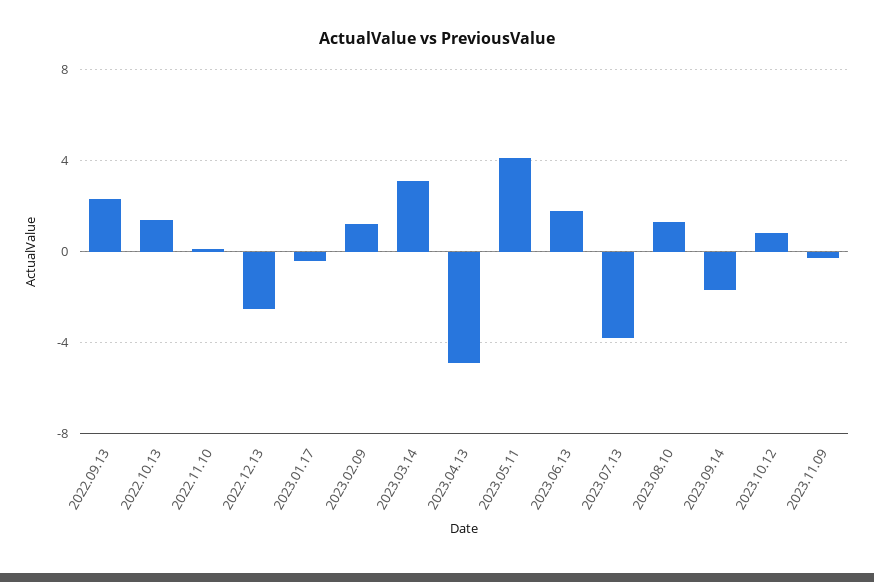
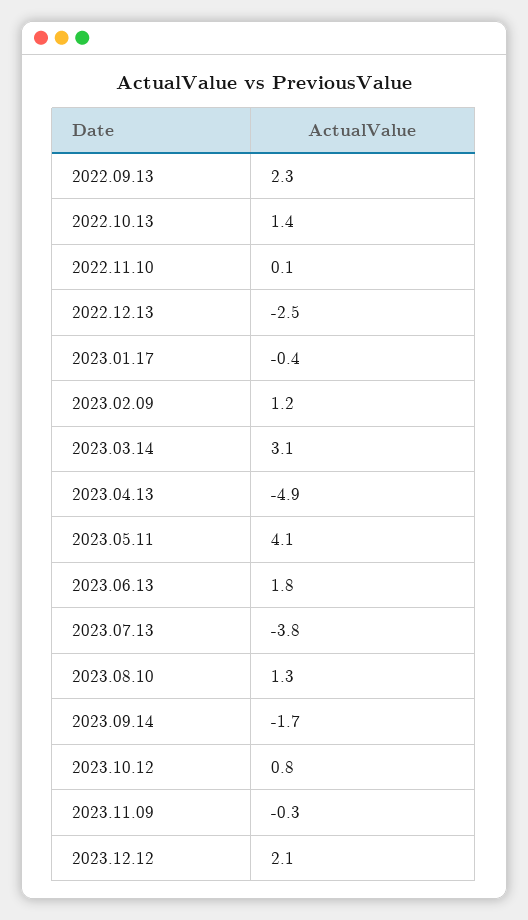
2023.12.12: none -> 2.1

